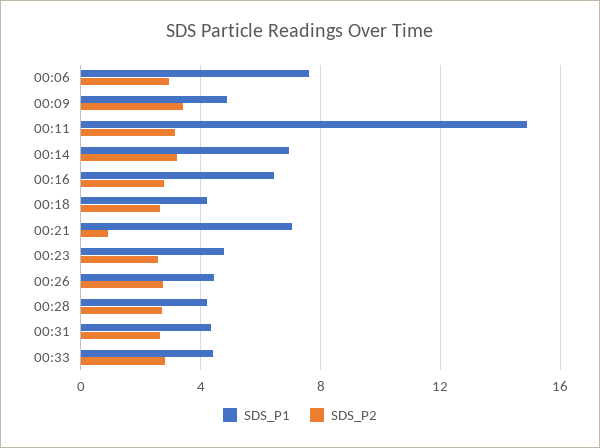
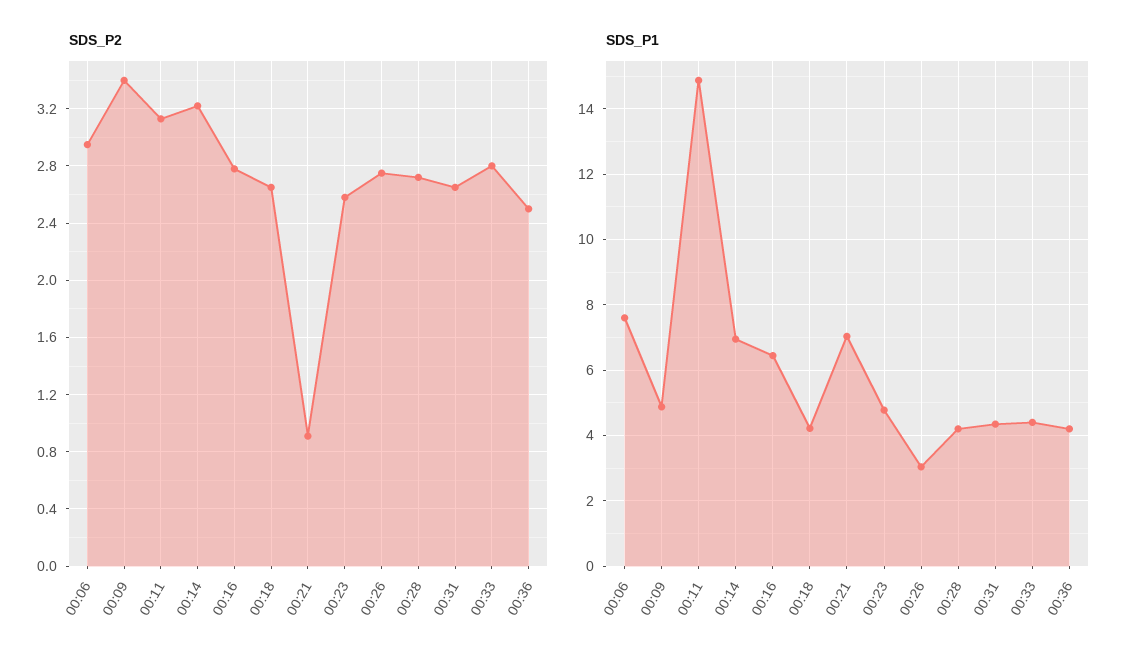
SDS_P1, 00:26: 4.5 -> 3
SDS_P2, 00:36: none -> 2.5
SDS_P1, 00:36: none -> 4.2

